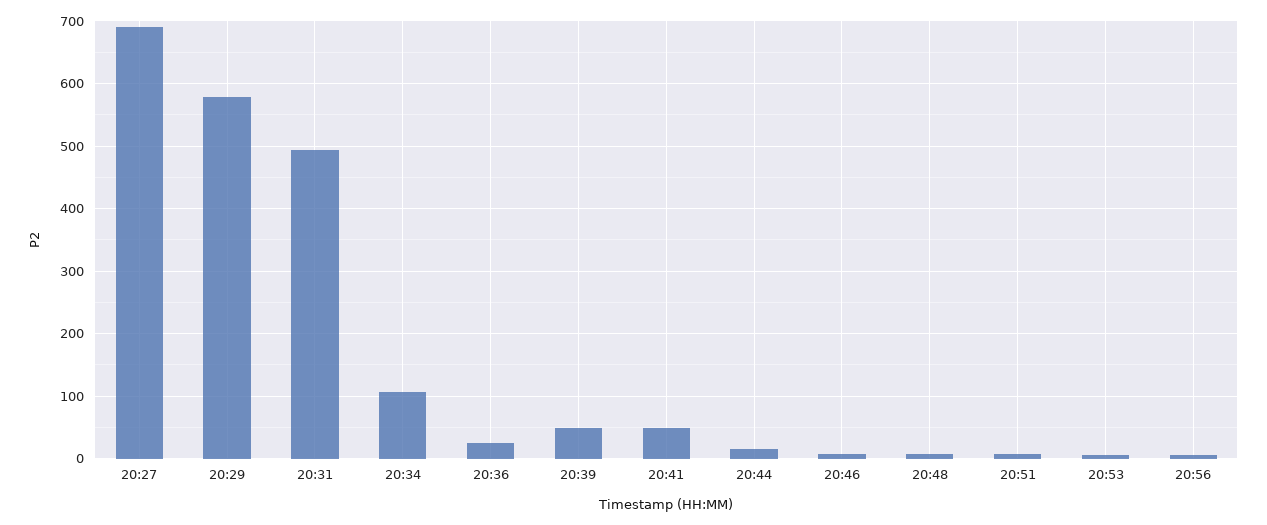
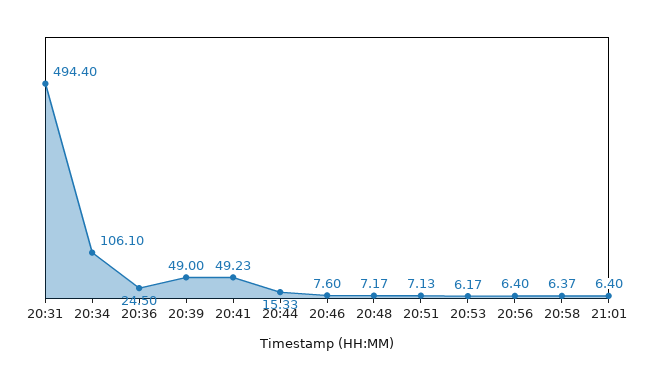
20:27: 690 -> none
20:29: 580 -> none
20:58: none -> 6.37
21:01: none -> 6.4

